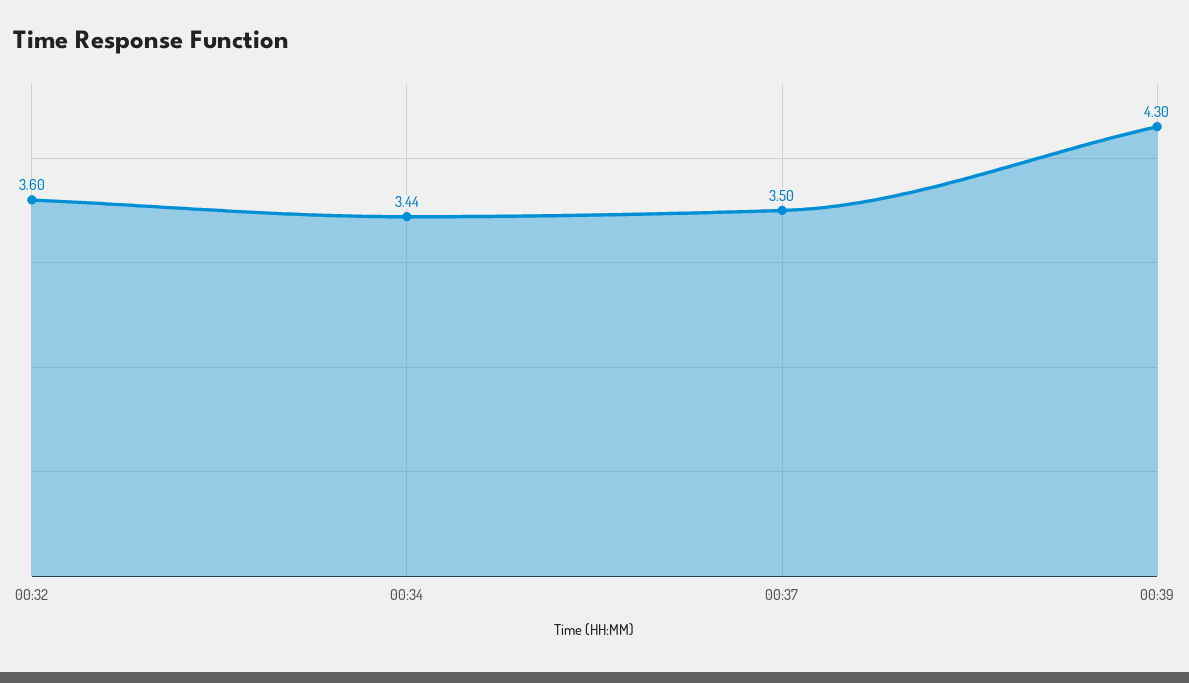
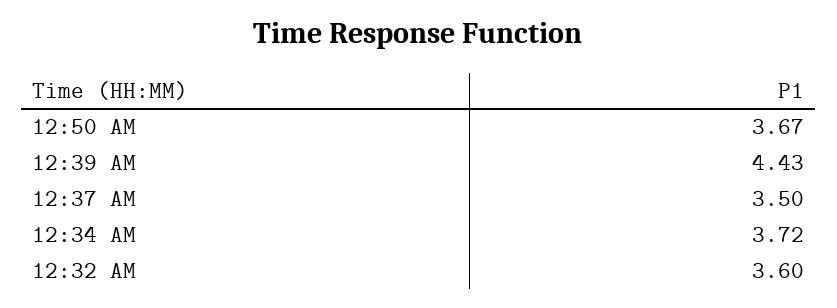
00:34: 3.44 -> 3.72
00:39: 4.3 -> 4.43
12:50 AM: none -> 3.67

